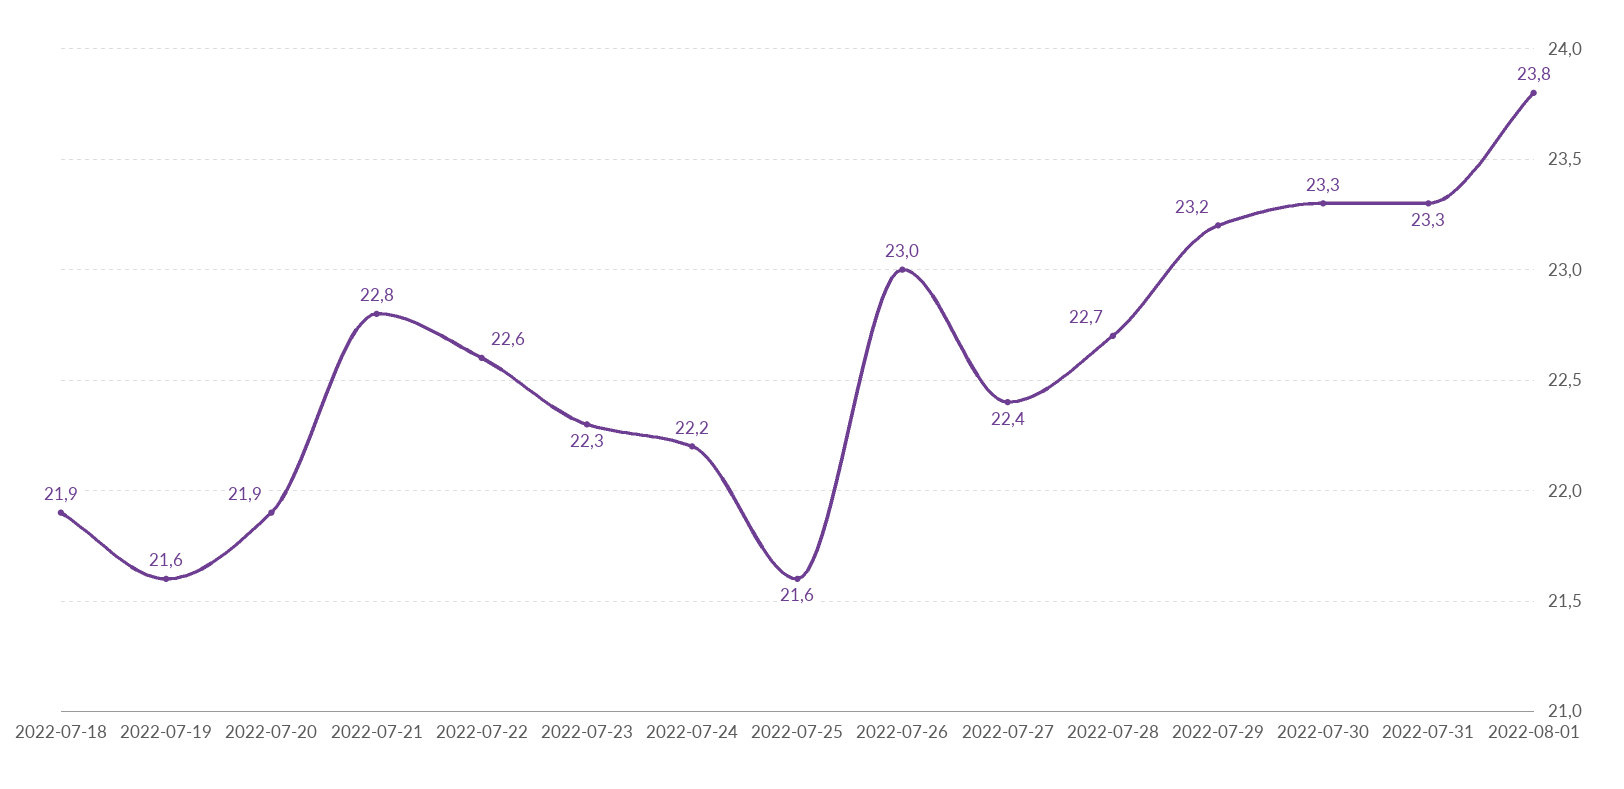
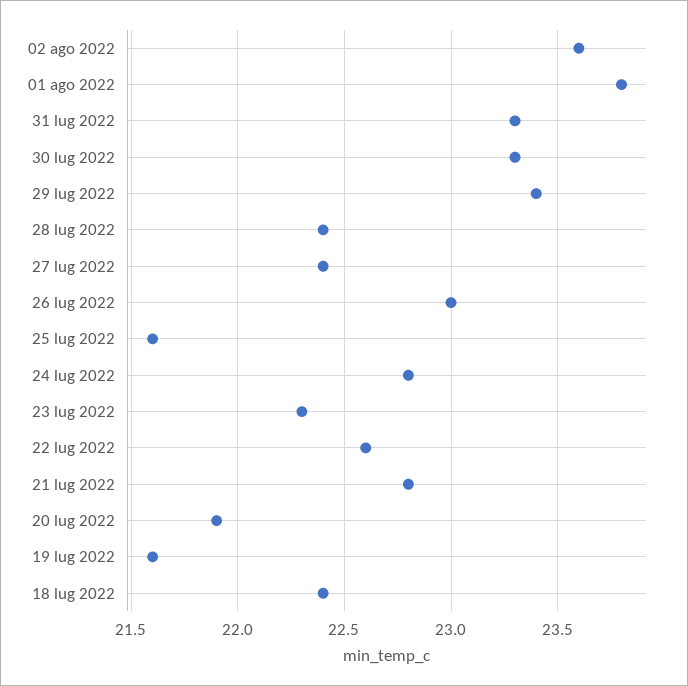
2022-07-18: 21.9 -> 22.4
2022-07-24: 22.2 -> 22.8
2022-07-28: 22.7 -> 22.4
2022-07-29: 23.2 -> 23.4
02 ago 2022: none -> 23.6

